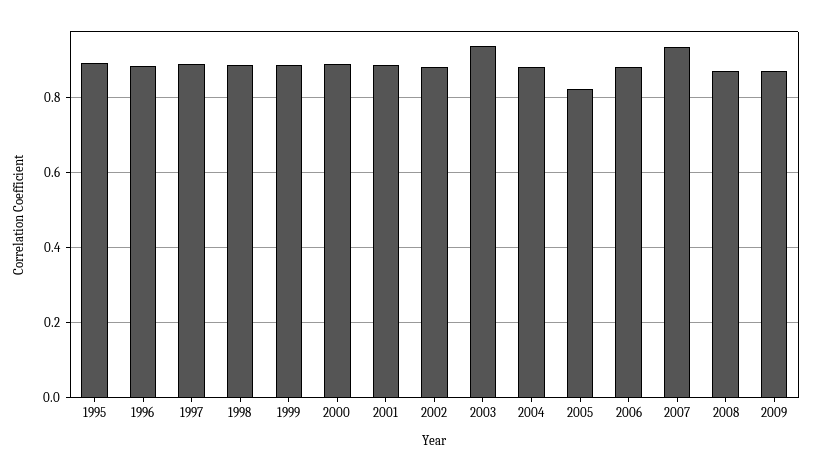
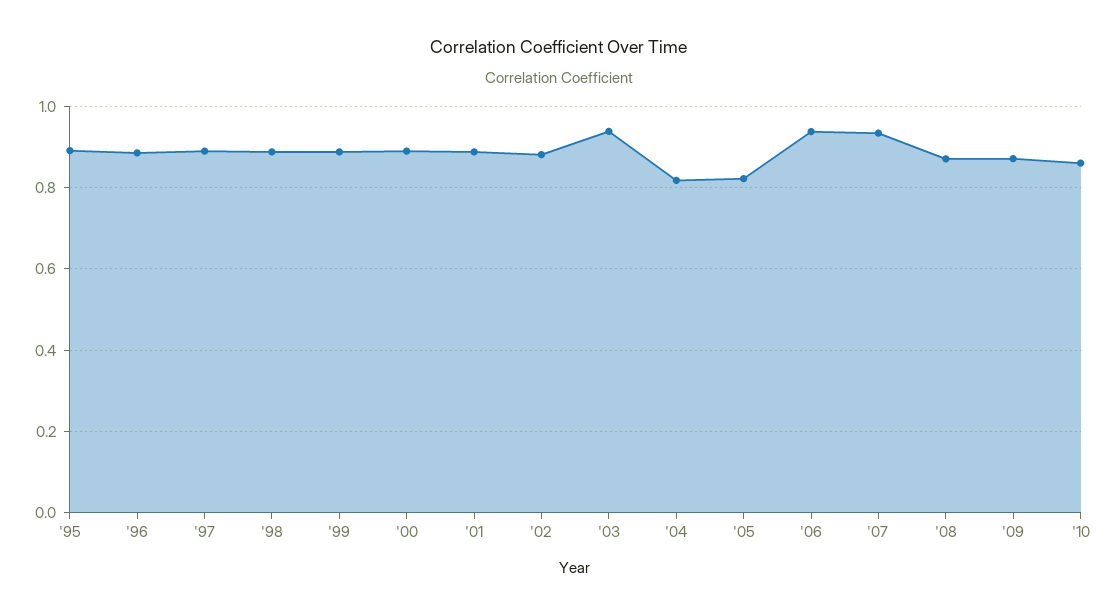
2004: 0.88 -> 0.82
2006: 0.88 -> 0.94
'10: none -> 0.86

